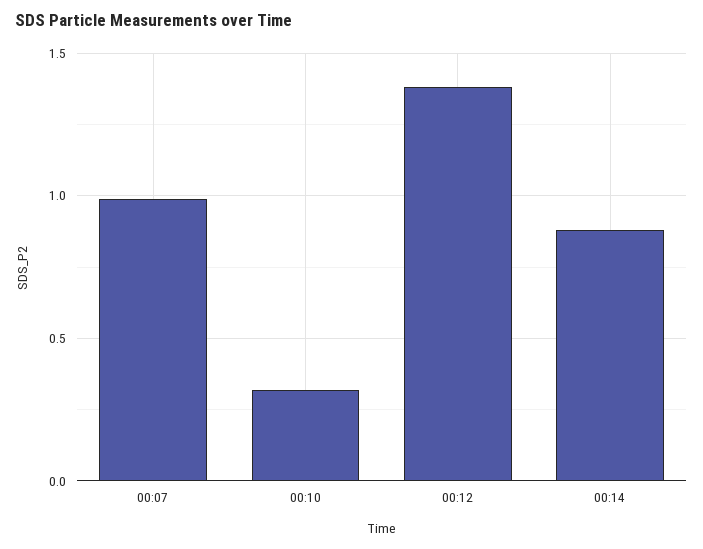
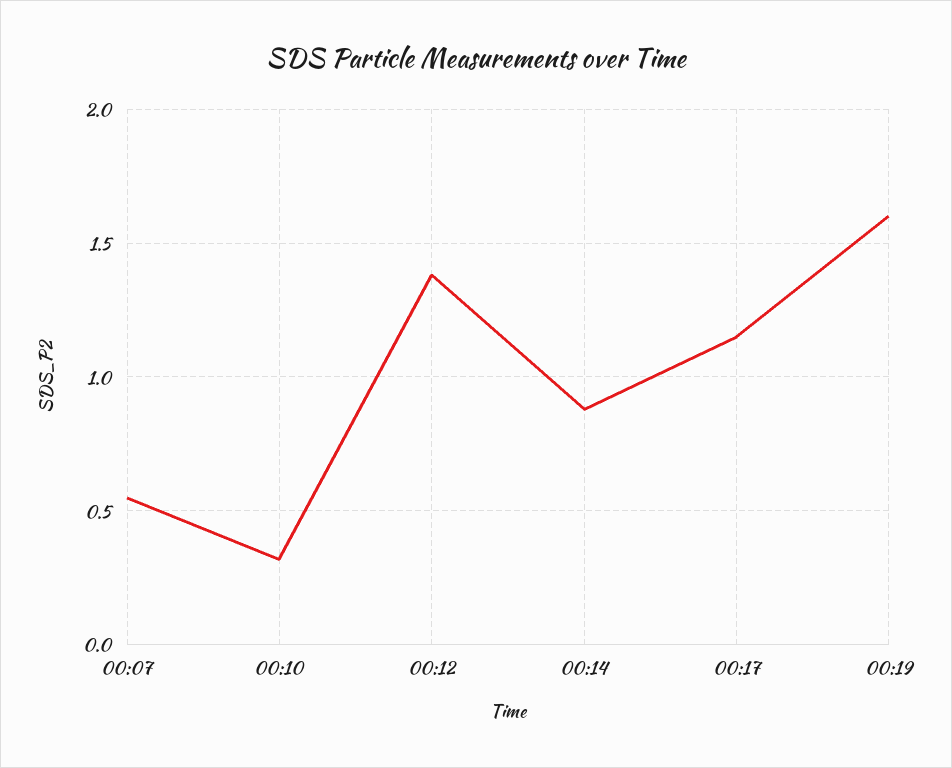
00:07: 1 -> 0.55
00:17: none -> 1.15
00:19: none -> 1.6

